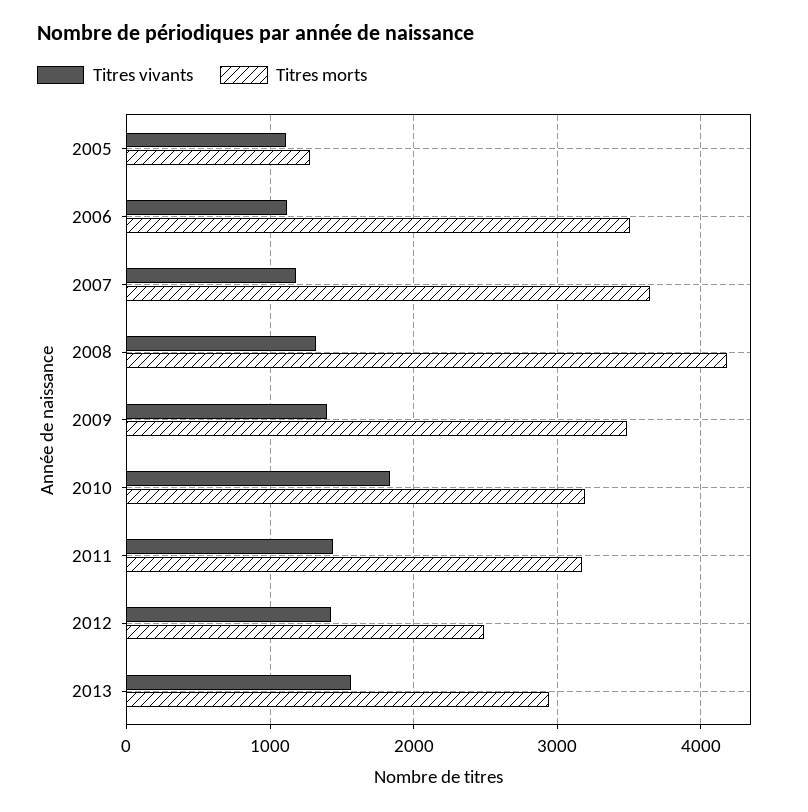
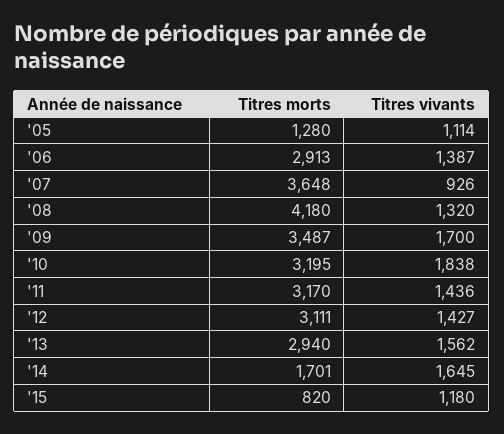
Titres vivants, 2006: 1100 -> 1387
Titres morts, 2006: 3500 -> 2913
Titres vivants, 2007: 1200 -> 926
Titres vivants, 2009: 1400 -> 1700
Titres morts, 2012: 2500 -> 3111
Titres morts, '14: none -> 1701
Titres vivants, '14: none -> 1645
Titres morts, '15: none -> 820
Titres vivants, '15: none -> 1180

